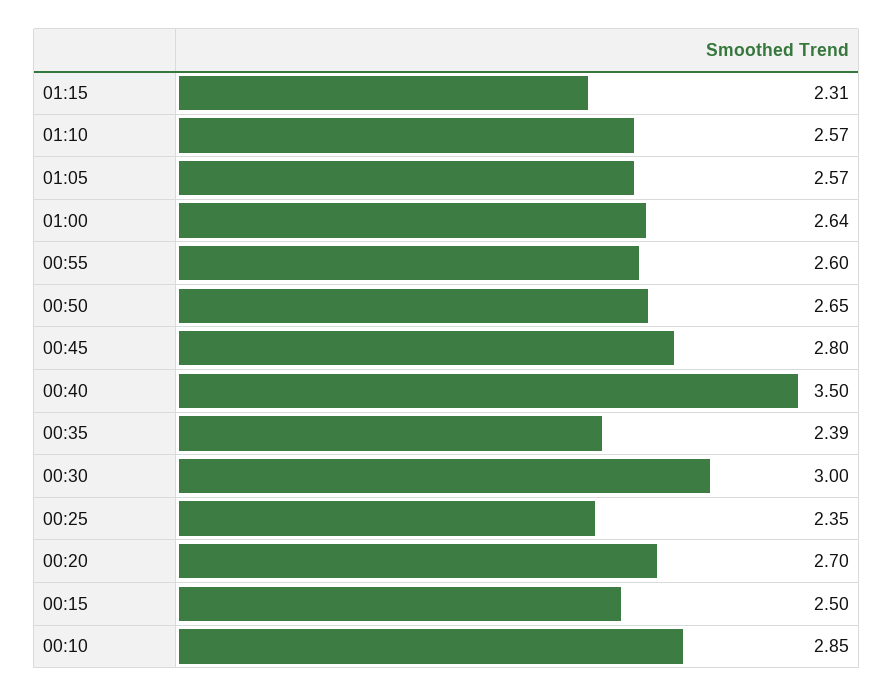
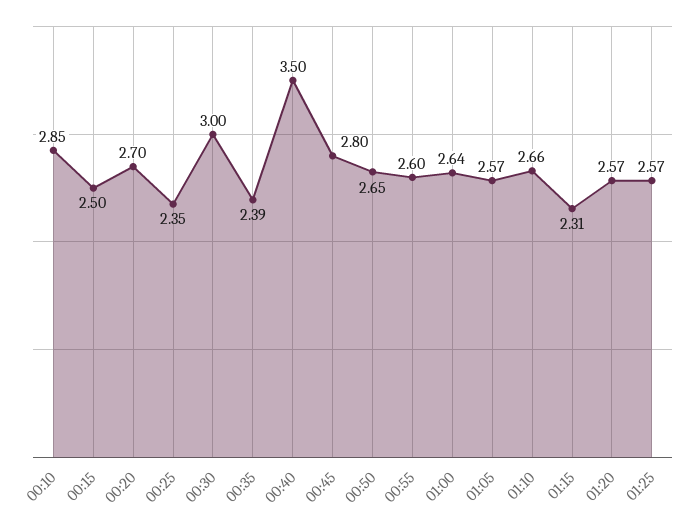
01:10: 2.57 -> 2.66
01:20: none -> 2.57
01:25: none -> 2.57

